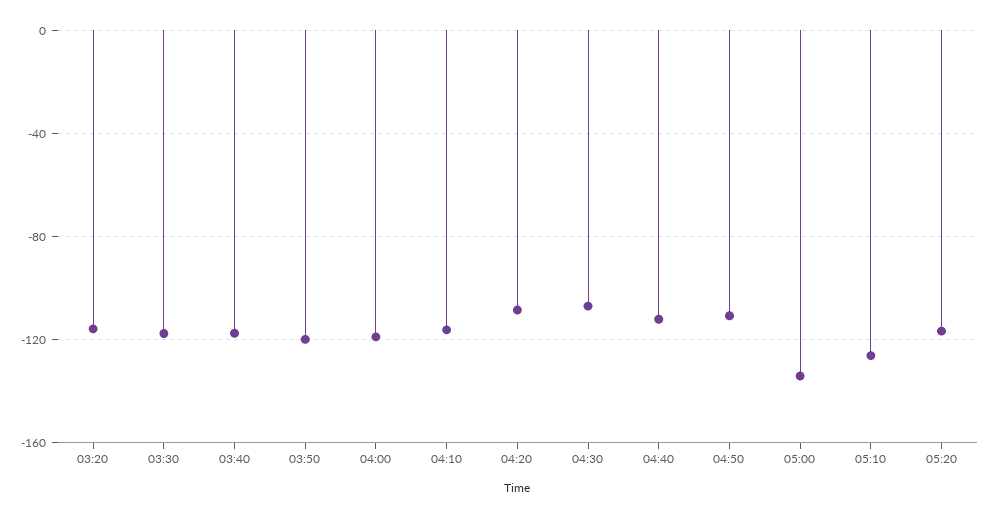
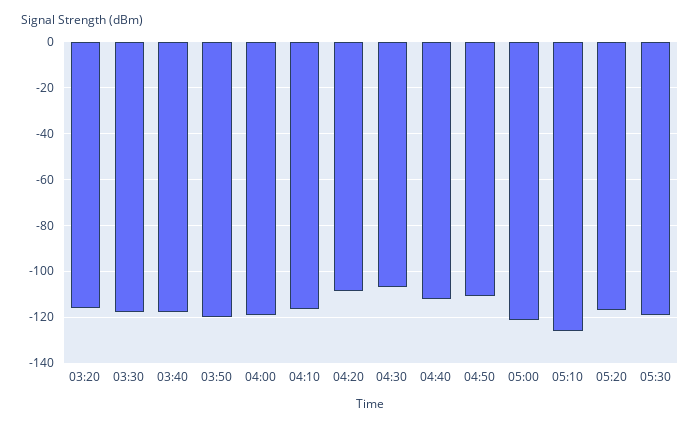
05:00: -135 -> -120
05:30: none -> -120

